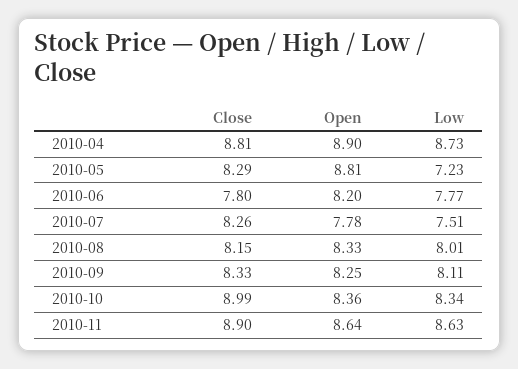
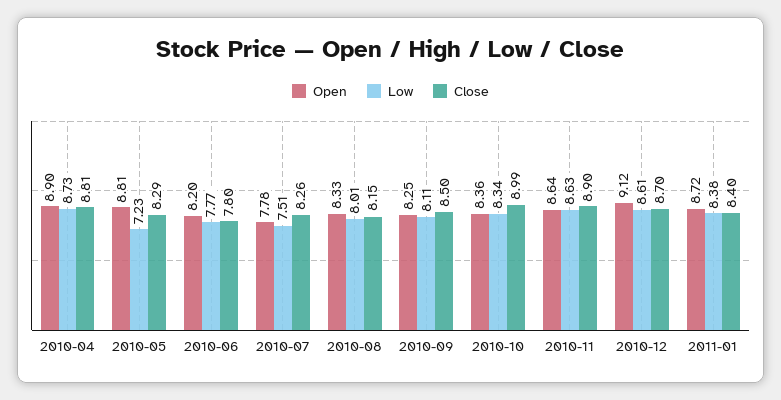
Close, 2010-09: 8.33 -> 8.5
Open, 2010-12: none -> 9.12
Low, 2010-12: none -> 8.61
Close, 2010-12: none -> 8.7
Open, 2011-01: none -> 8.72
Low, 2011-01: none -> 8.38
Close, 2011-01: none -> 8.4

